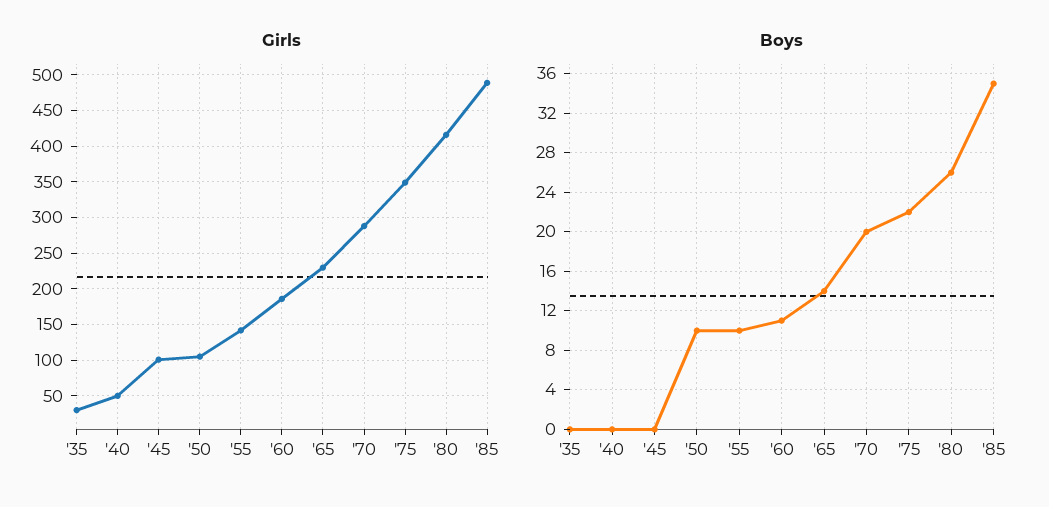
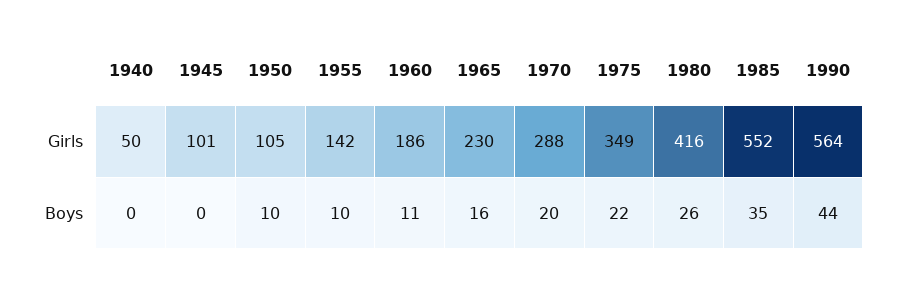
Girls, '35: 30 -> none
Girls, '85: 490 -> 552
Boys, '35: 0 -> none
Boys, '65: 14 -> 16
Girls, 1990: none -> 564
Boys, 1990: none -> 44

